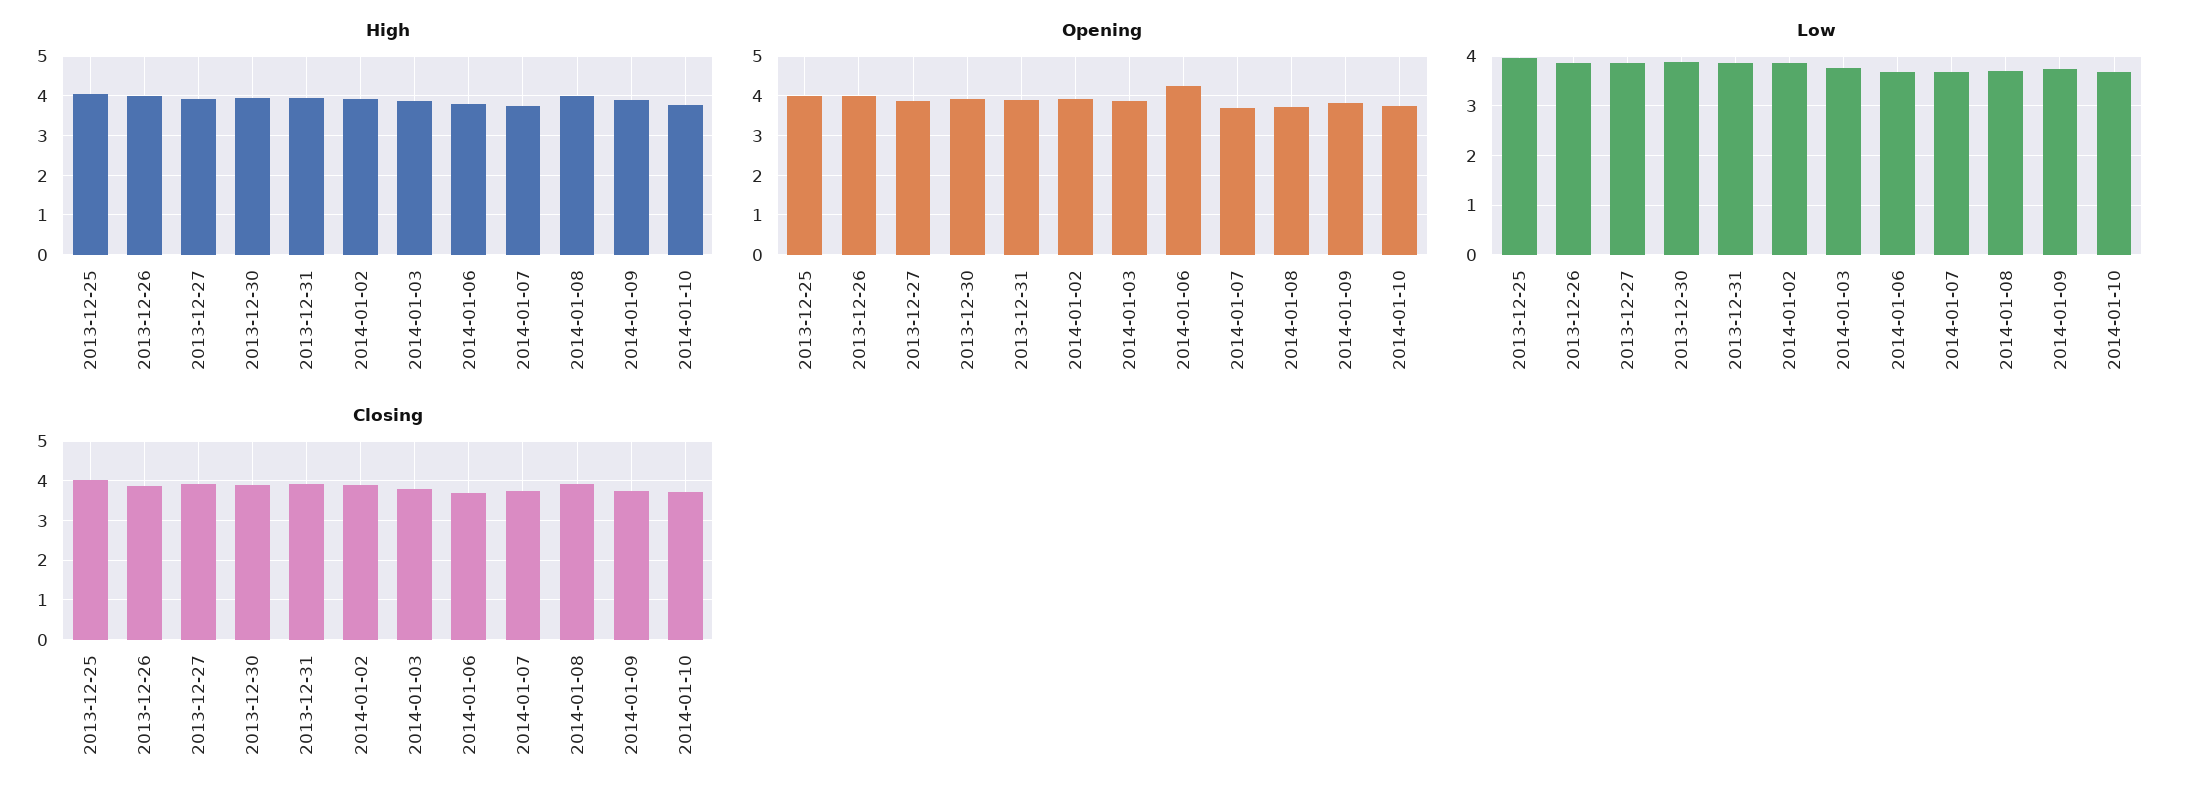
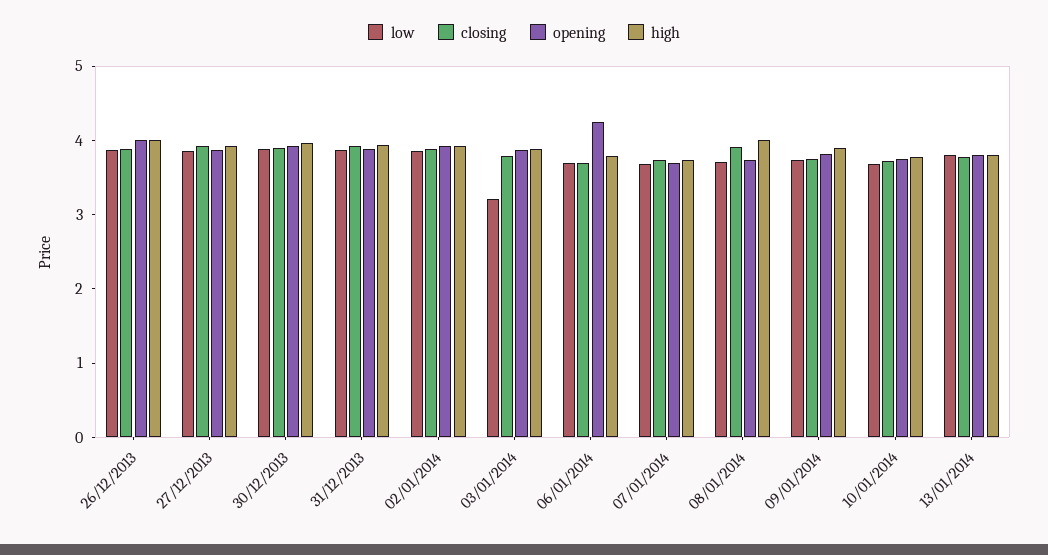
High, 2013-12-25: 4 -> none
Opening, 2013-12-25: 4 -> none
Low, 2013-12-25: 4 -> none
Low, 2014-01-03: 3.8 -> 3.2
Closing, 2013-12-25: 4 -> none
Low, 13/01/2014: none -> 3.8
Closing, 13/01/2014: none -> 3.8
Opening, 13/01/2014: none -> 3.8
High, 13/01/2014: none -> 3.8

